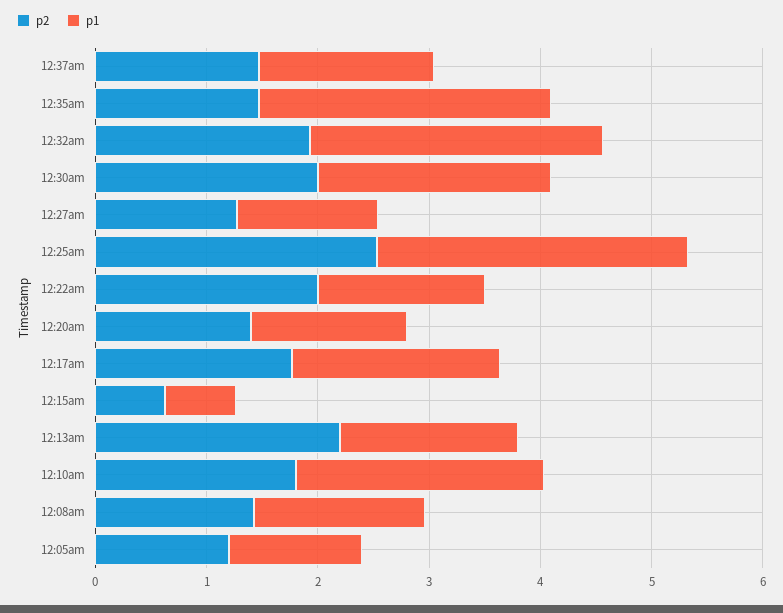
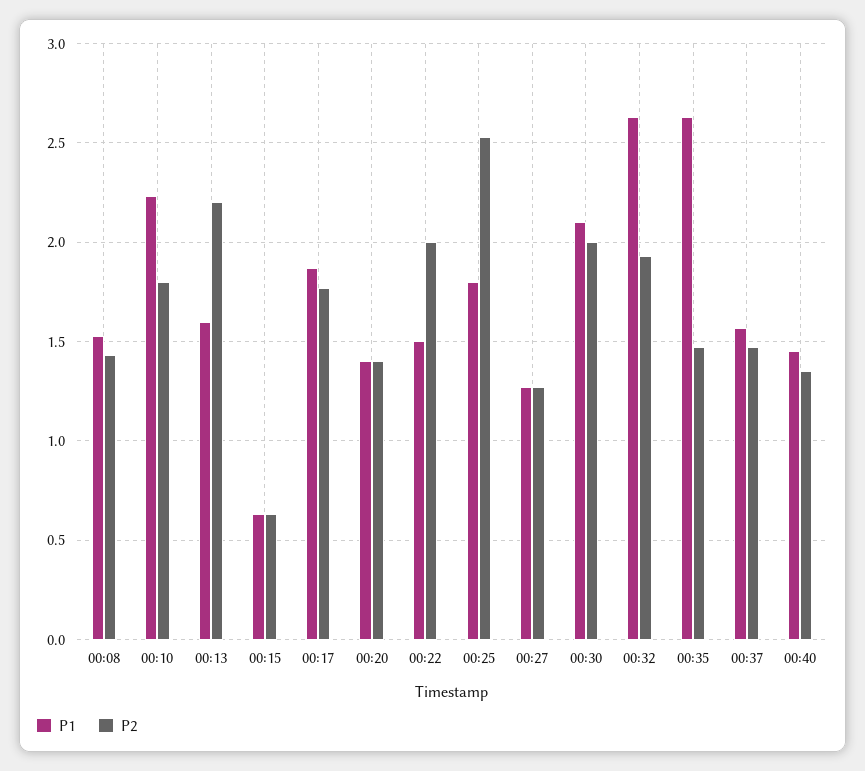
p1, 12:25am: 2.8 -> 1.8
p2, 12:05am: 1.2 -> none
p1, 12:05am: 1.2 -> none
p1, 00:40: none -> 1.45
p2, 00:40: none -> 1.35

